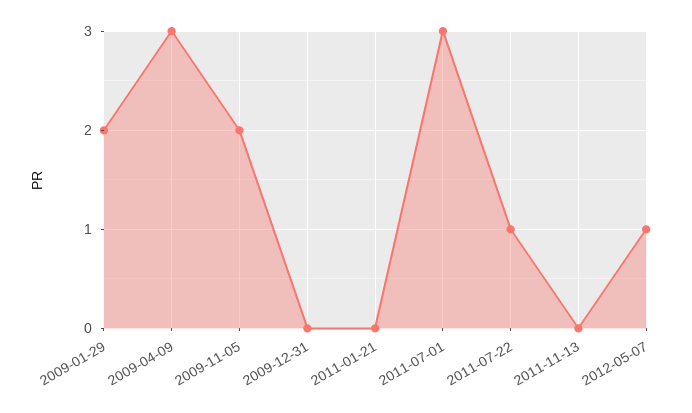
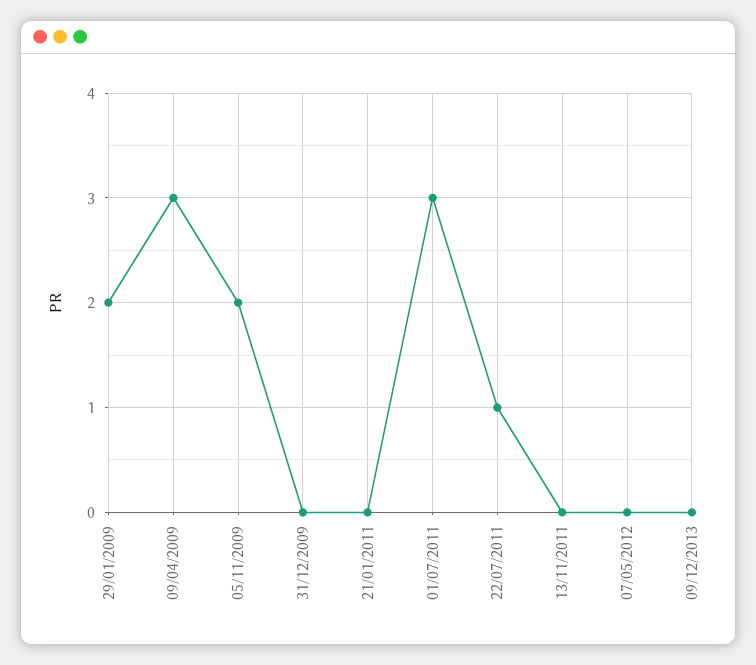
2012-05-07: 1 -> 0
09/12/2013: none -> 0

